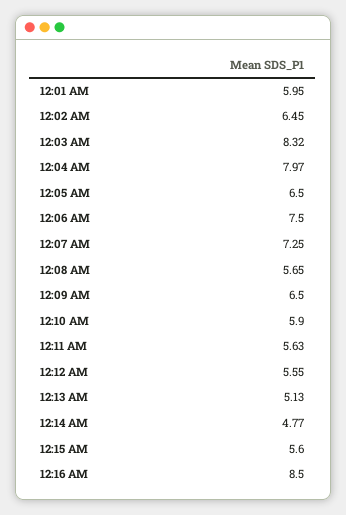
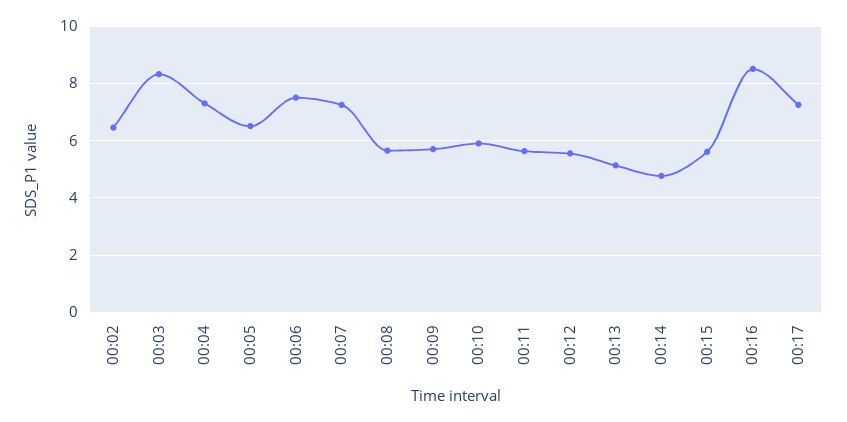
12:01 AM: 5.95 -> none
12:04 AM: 7.97 -> 7.25
12:09 AM: 6.5 -> 5.75
00:17: none -> 7.25

